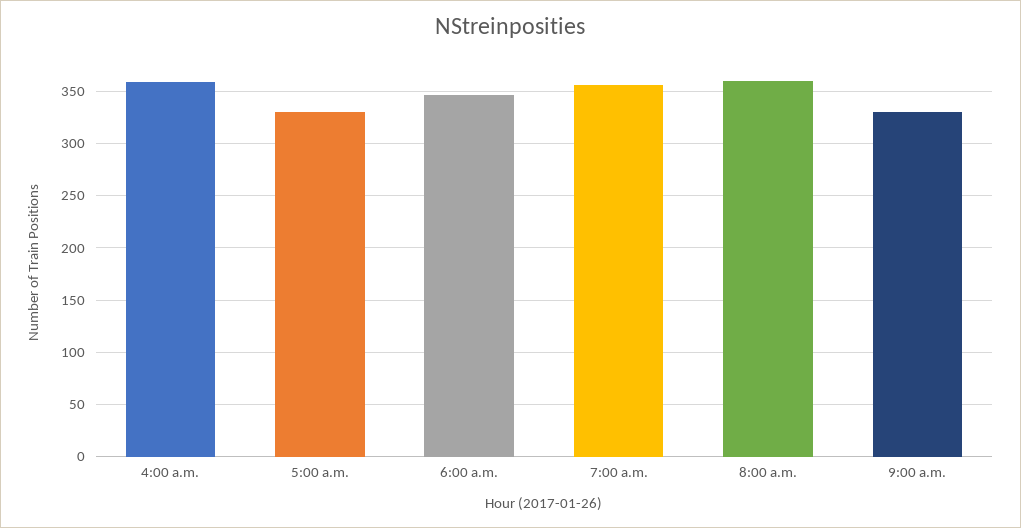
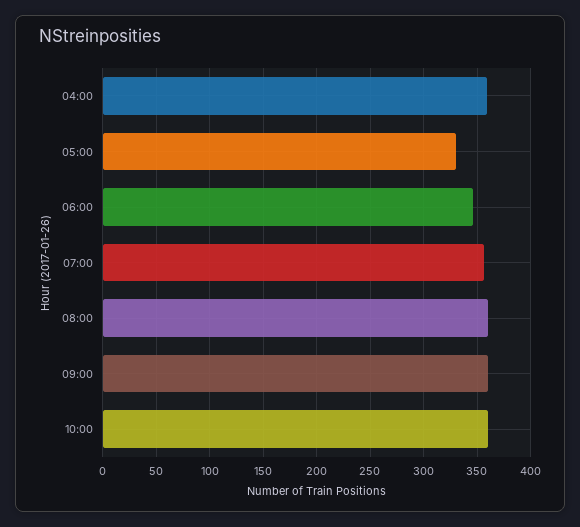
9:00 a.m.: 330 -> 360
10:00: none -> 360

